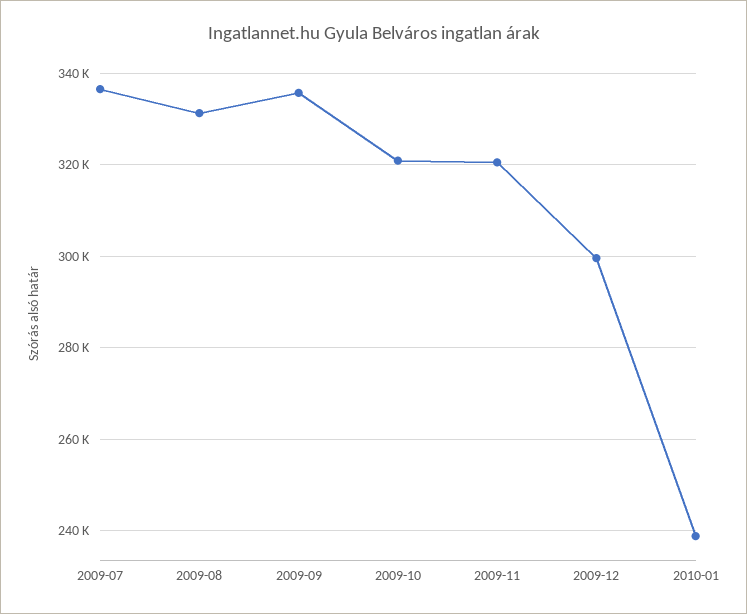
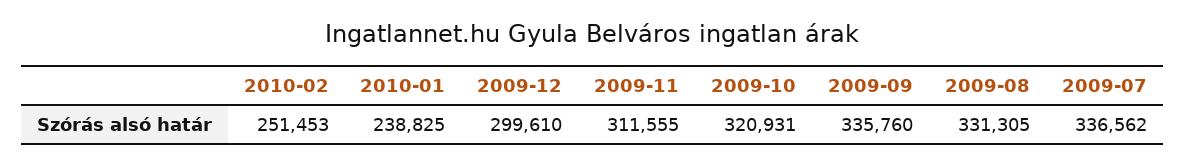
2009-11: 320000 -> 311555
2010-02: none -> 251453

